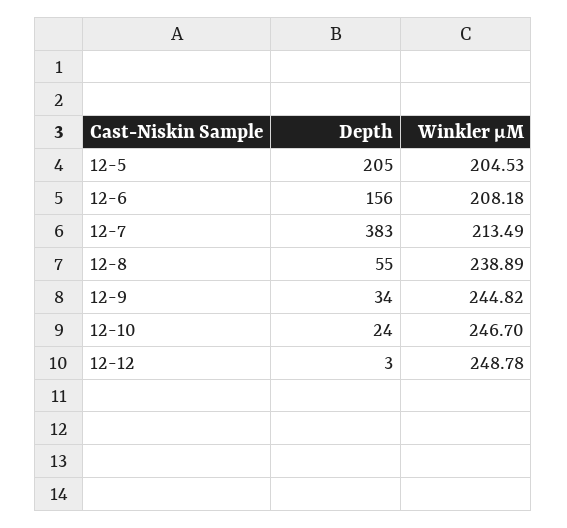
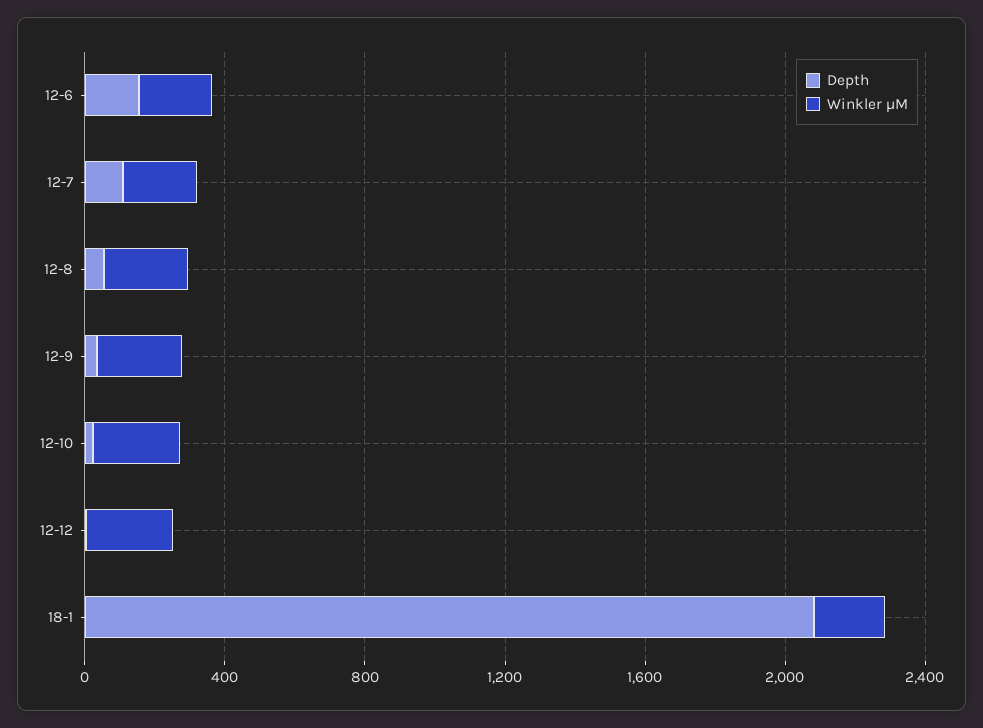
Depth, 12-5: 205 -> none
Winkler µM, 12-5: 204.53 -> none
Depth, 12-7: 383 -> 100
Depth, 18-1: none -> 2100
Winkler µM, 18-1: none -> 200

